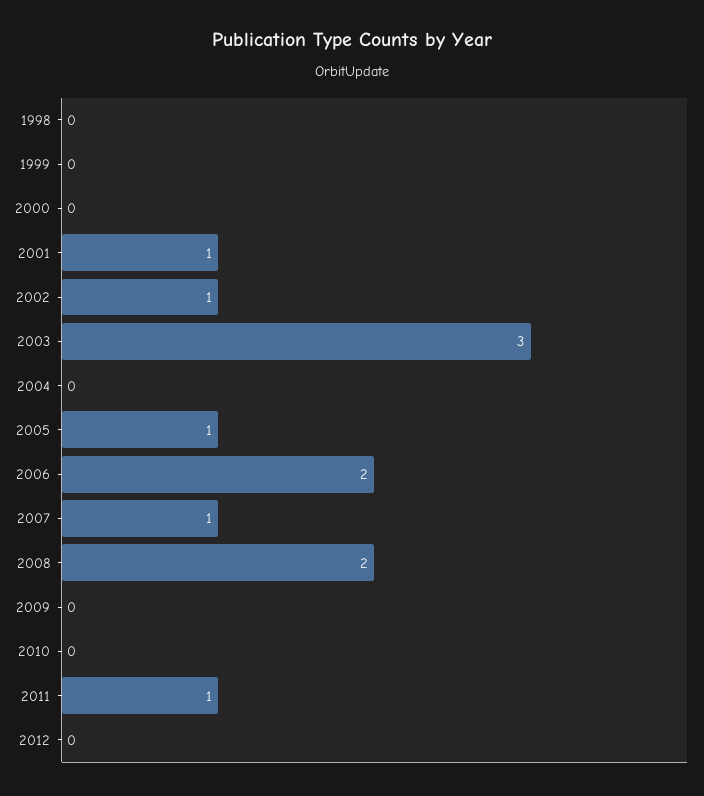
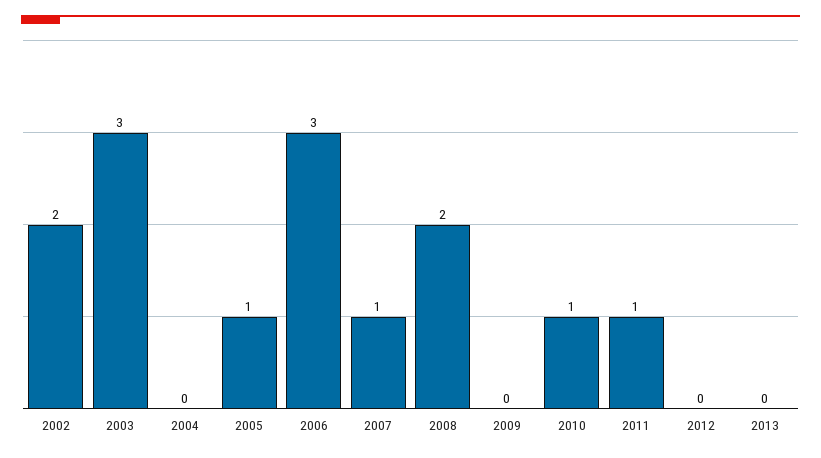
1998: 0 -> none
1999: 0 -> none
2000: 0 -> none
2001: 1 -> none
2002: 1 -> 2
2006: 2 -> 3
2010: 0 -> 1
2013: none -> 0

